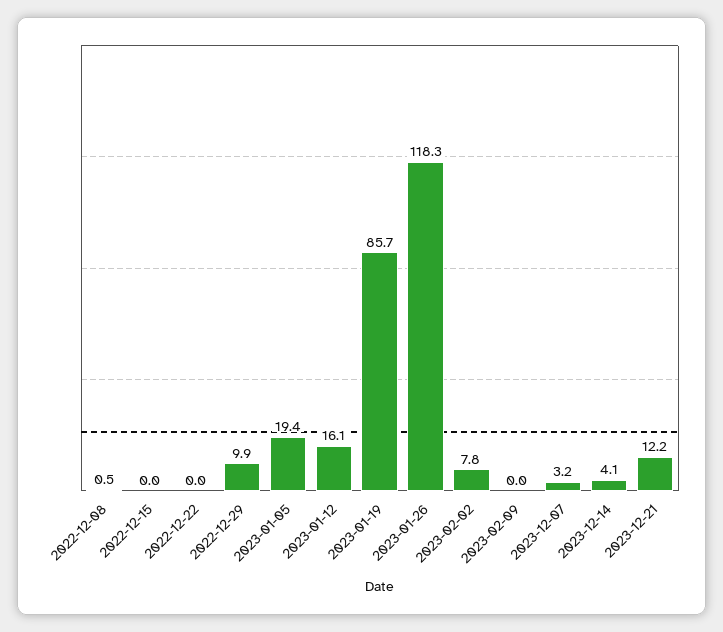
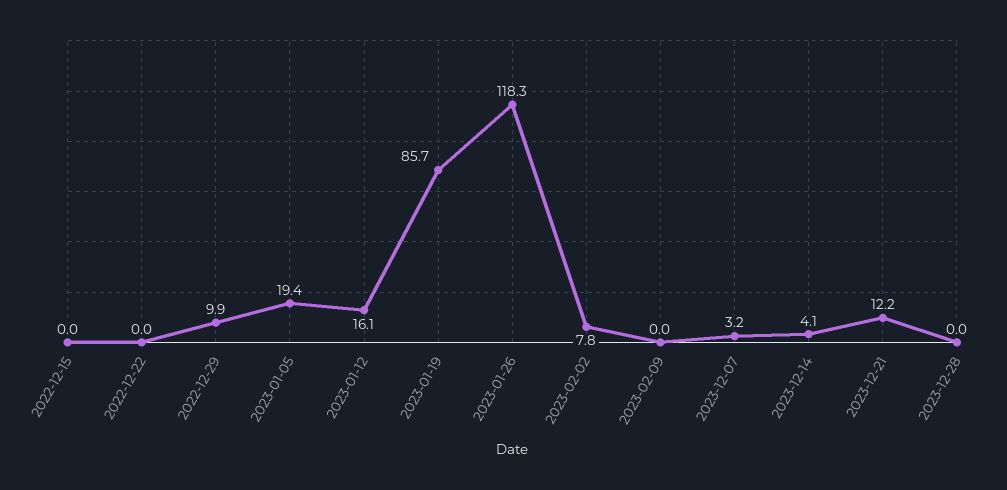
2022-12-08: 0.5 -> none
2023-12-28: none -> 0

